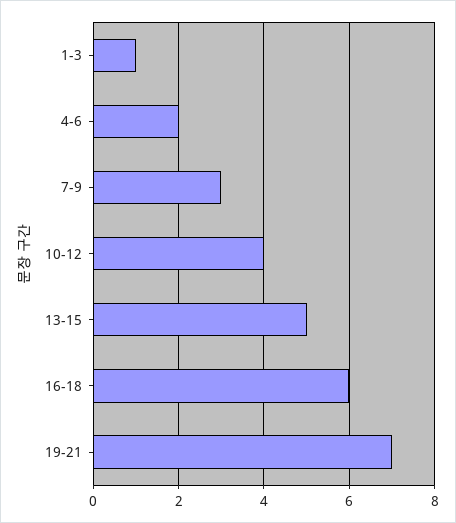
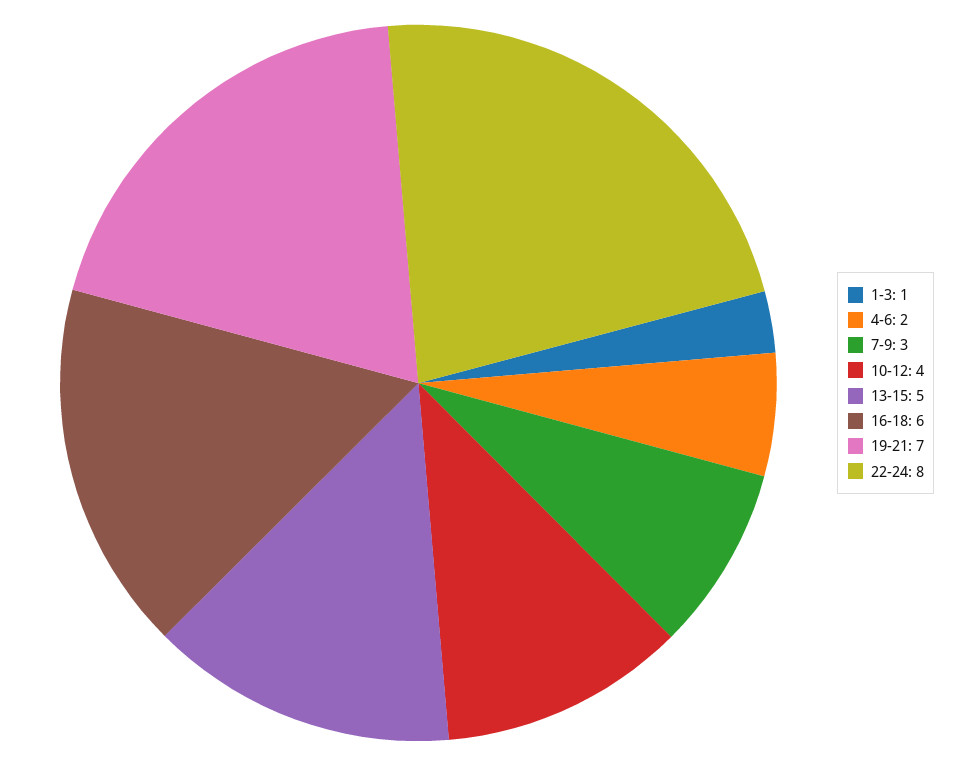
22-24: none -> 8

